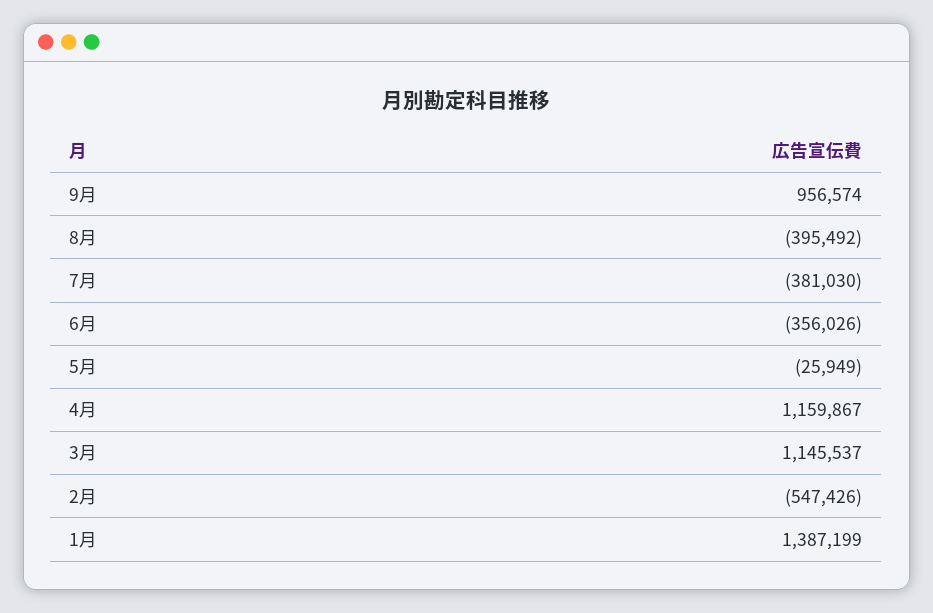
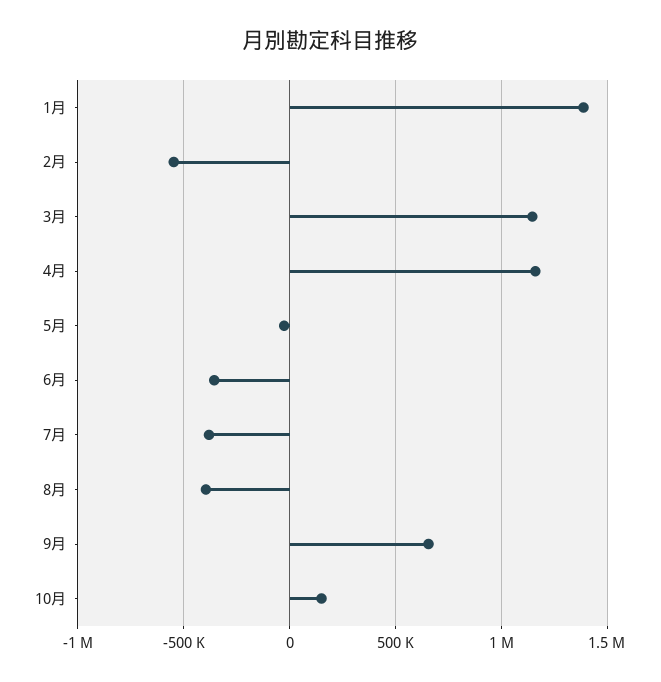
9月: 956574 -> 650000
10月: none -> 150000

